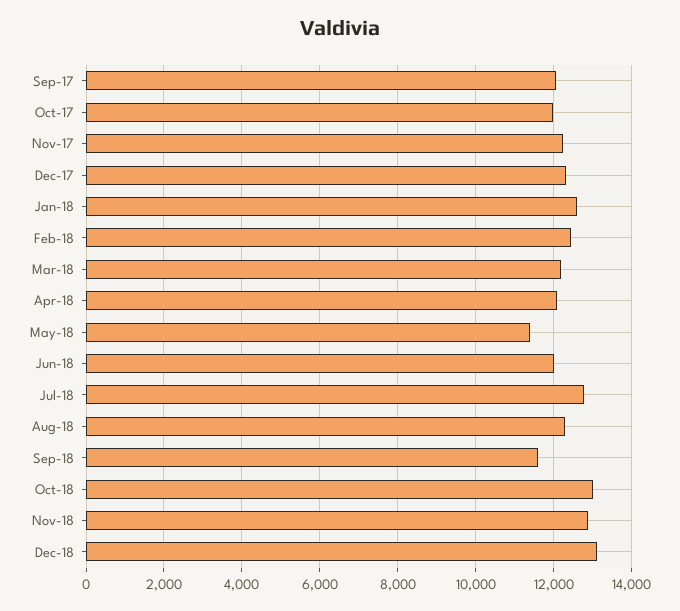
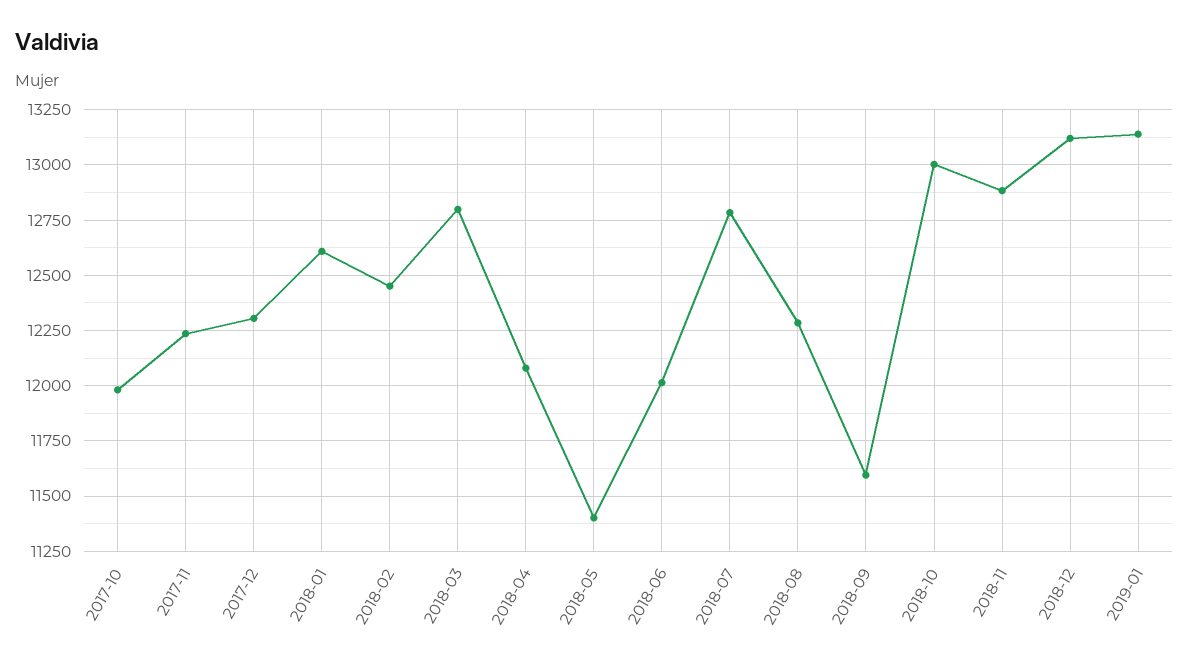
Sep-17: 12000 -> none
Mar-18: 12200 -> 12800
2019-01: none -> 13150

